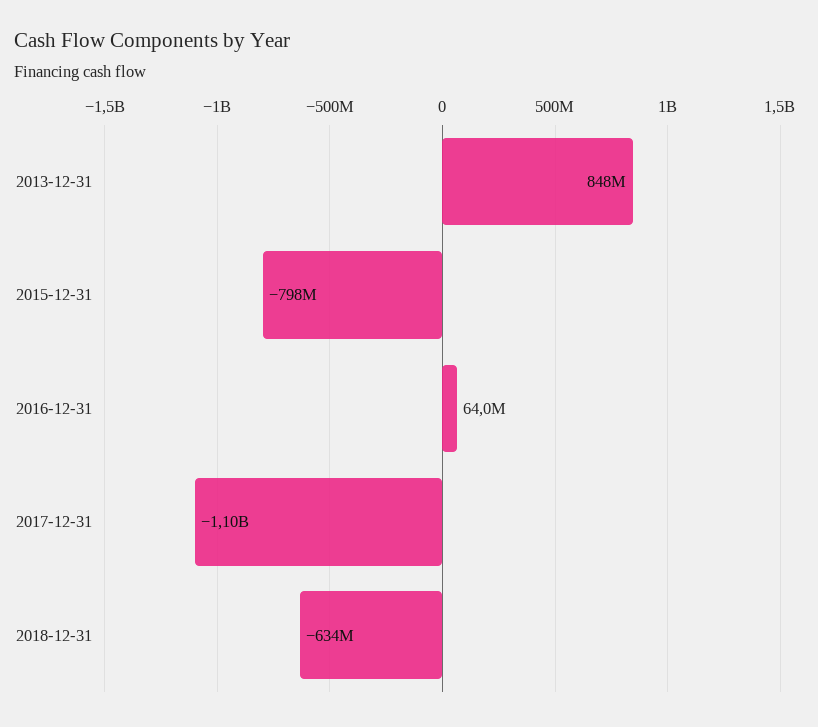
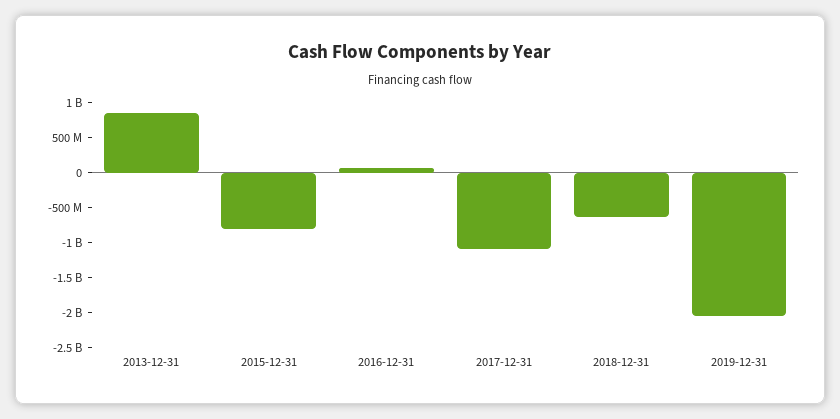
2019-12-31: none -> -2000000000

